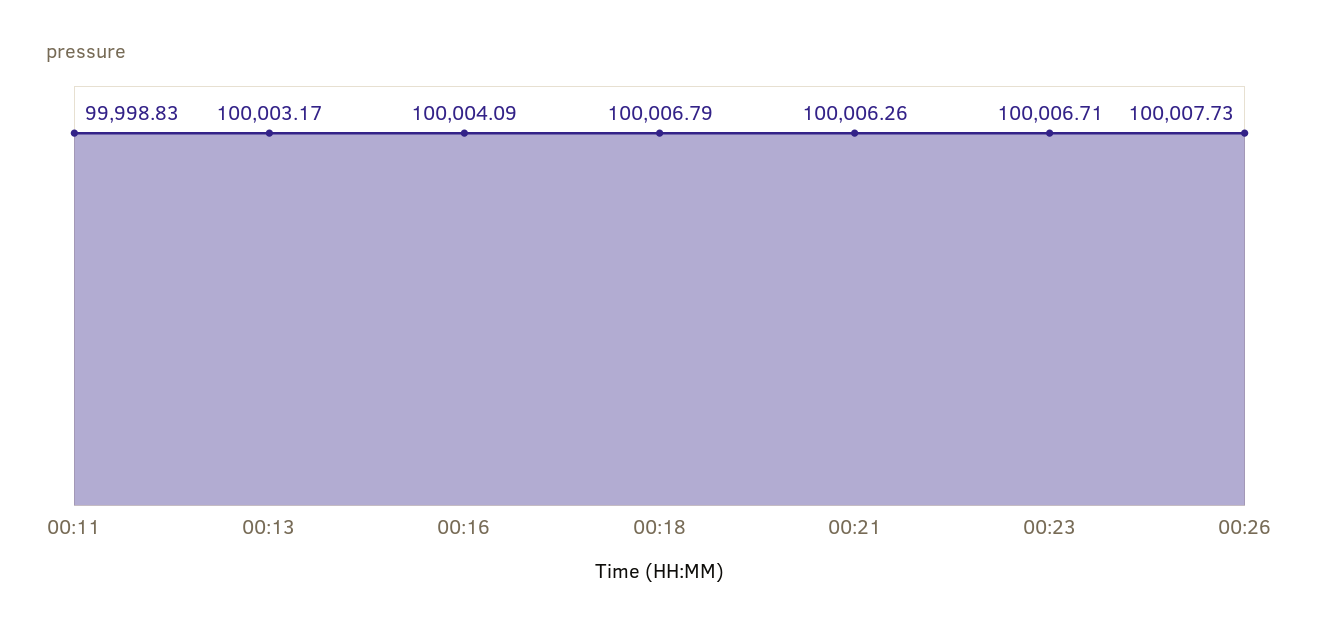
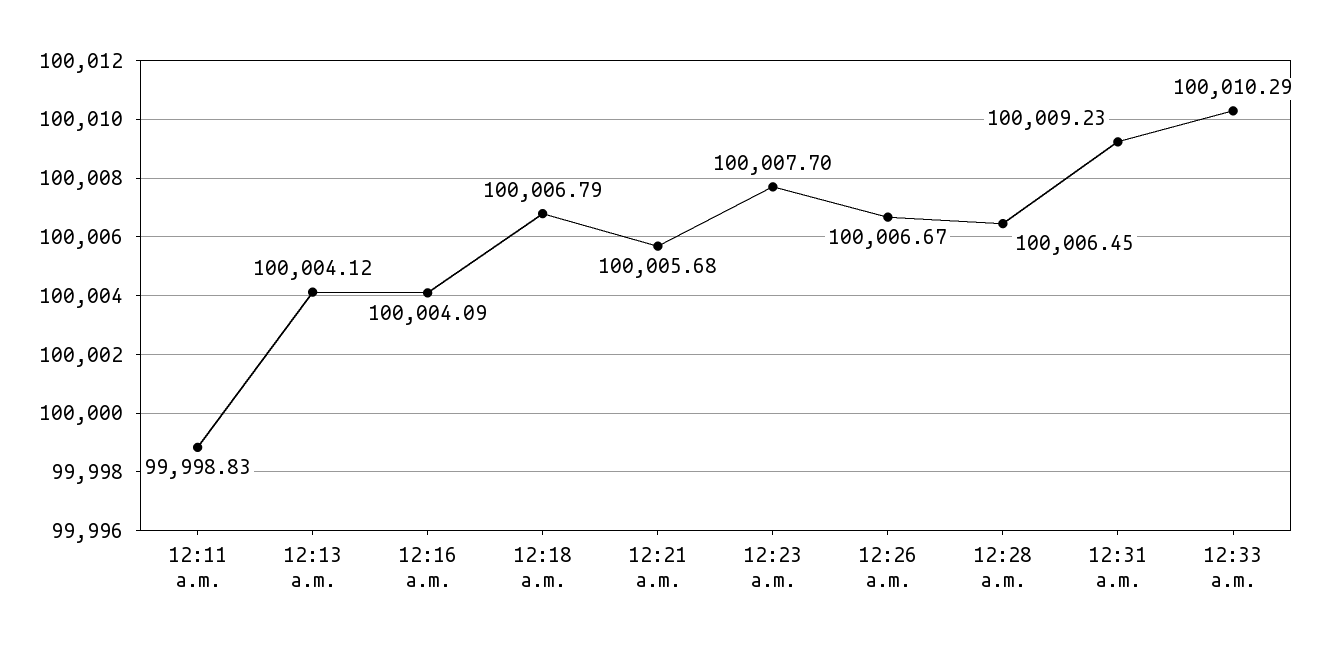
00:13: 100003.17 -> 100004.12
00:21: 100006.26 -> 100005.68
00:23: 100006.71 -> 100007.7
00:26: 100007.73 -> 100006.67
12:28 a.m.: none -> 100006.45
12:31 a.m.: none -> 100009.23
12:33 a.m.: none -> 100010.29

